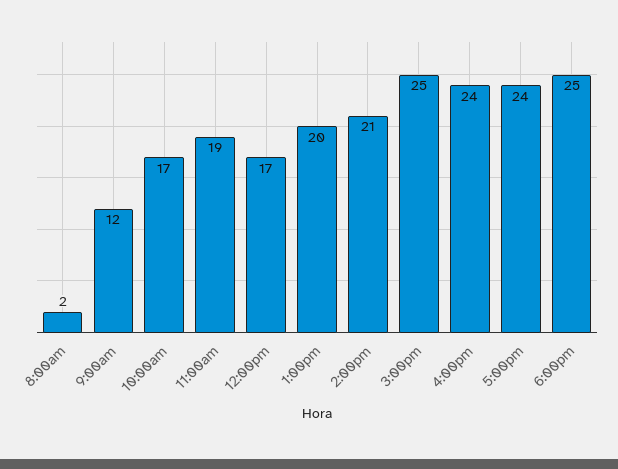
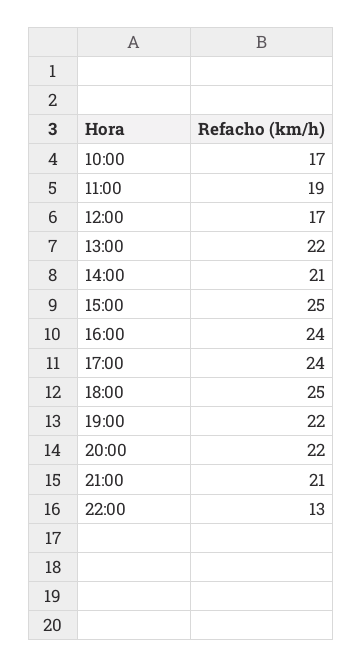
8:00am: 2 -> none
9:00am: 12 -> none
1:00pm: 20 -> 22
19:00: none -> 22
20:00: none -> 22
21:00: none -> 21
22:00: none -> 13

